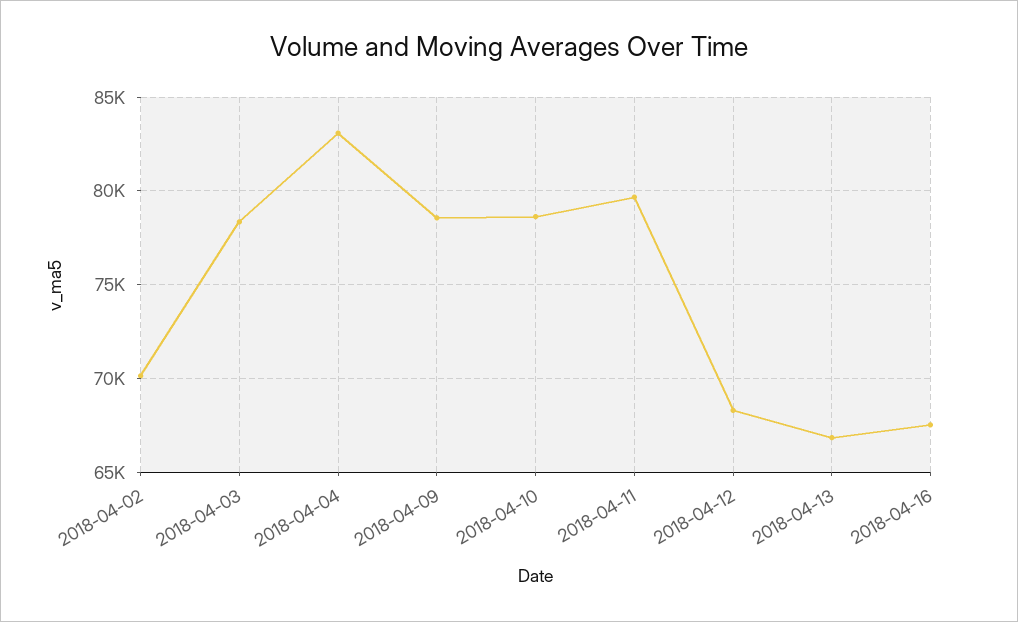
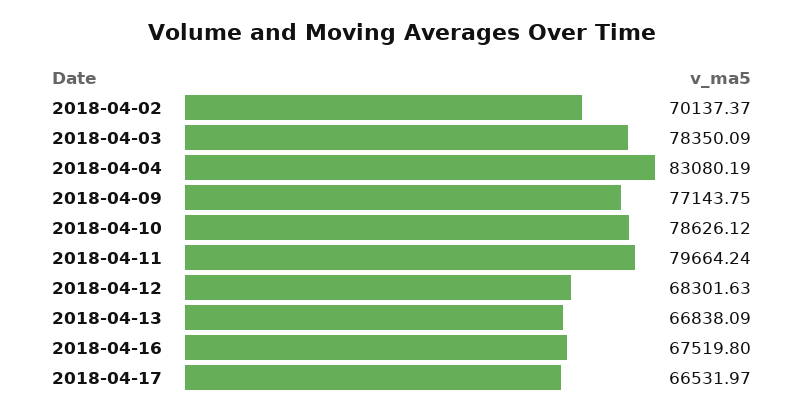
2018-04-09: 78500 -> 77143.75
2018-04-17: none -> 66531.97

